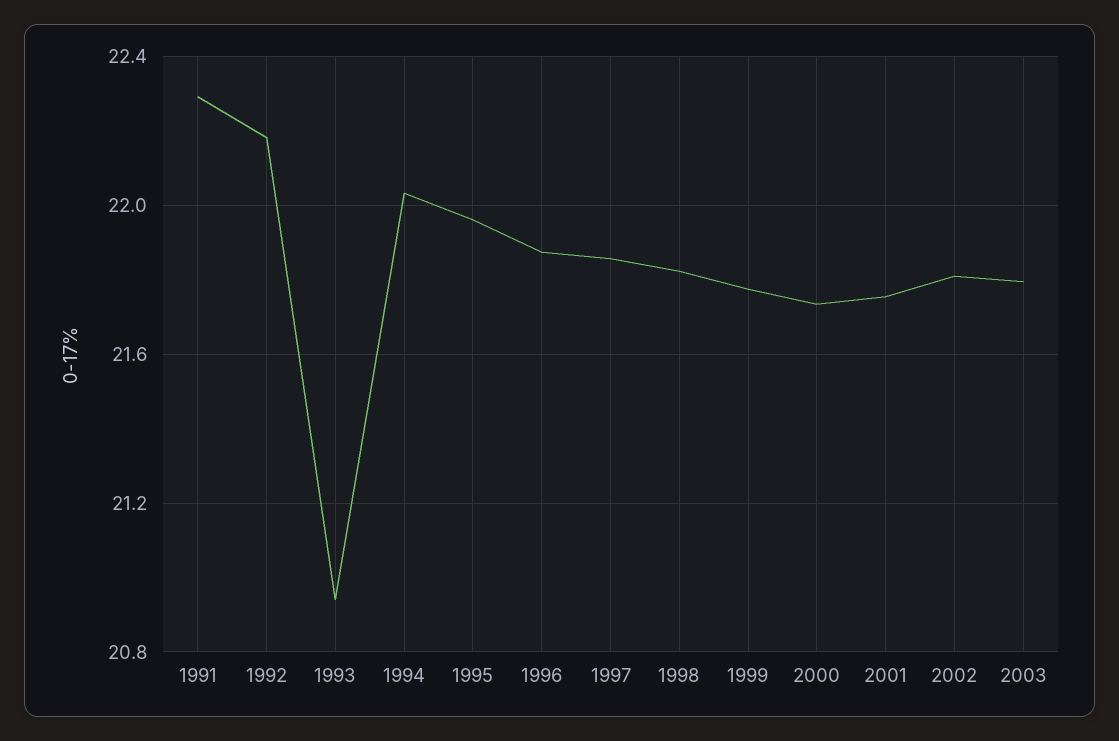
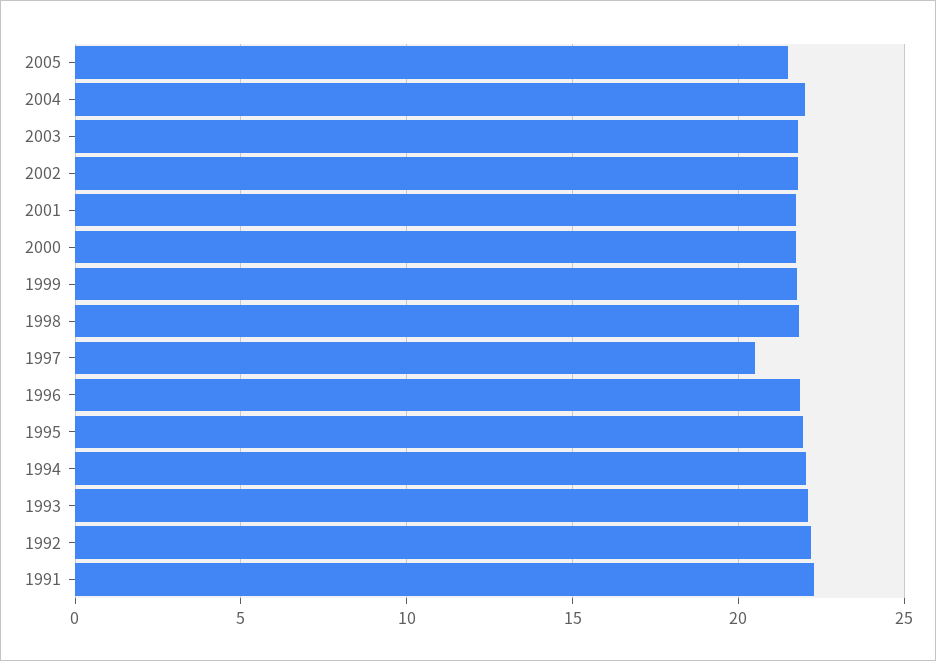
1993: 20.95 -> 22
1997: 21.85 -> 20.5
2005: none -> 21.5
2004: none -> 22

